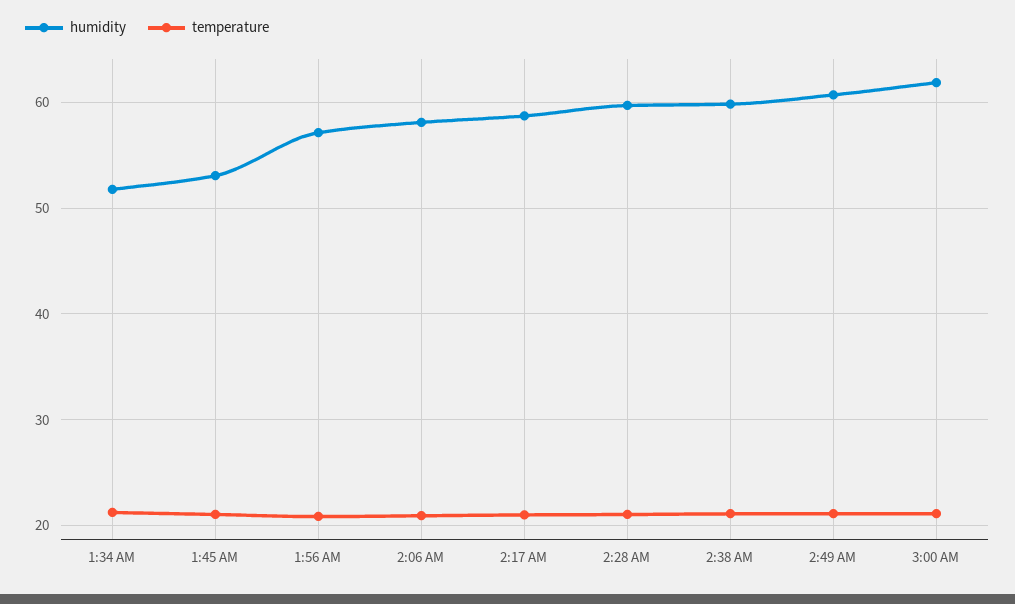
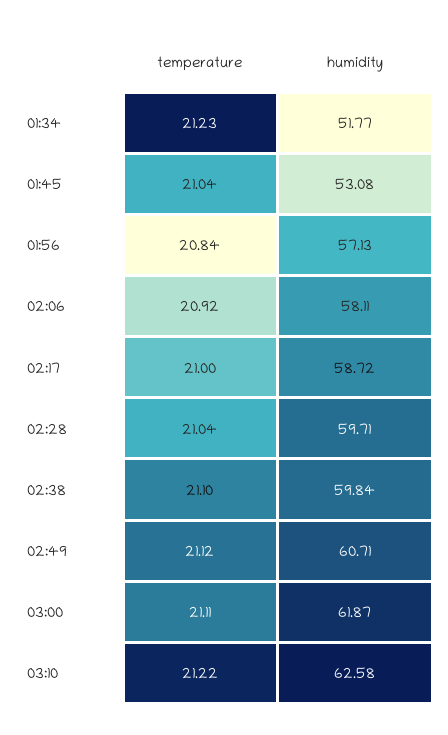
temperature, 03:10: none -> 21.22
humidity, 03:10: none -> 62.58

